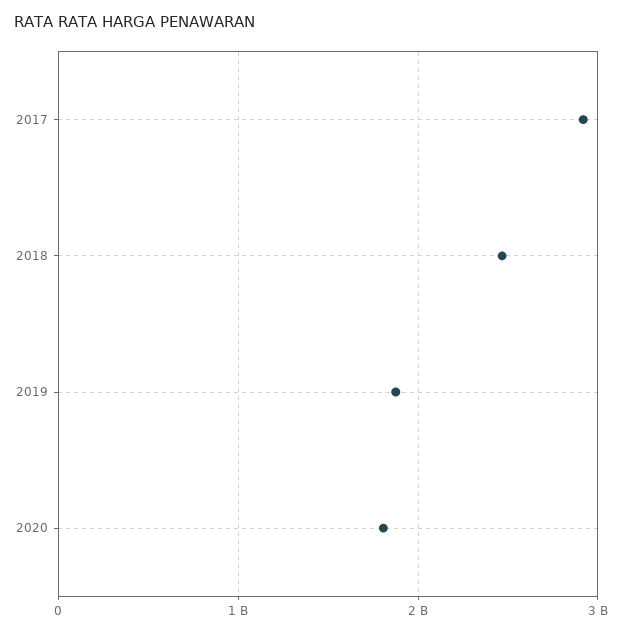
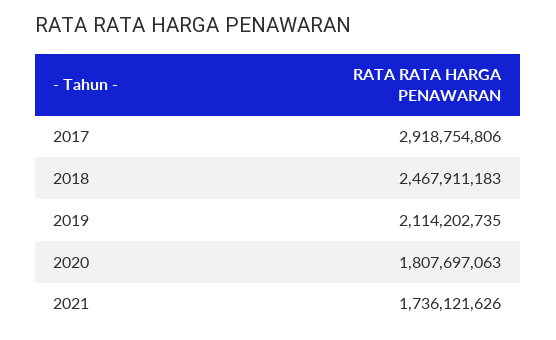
2019: 1900000000 -> 2114202735
2021: none -> 1736121626

